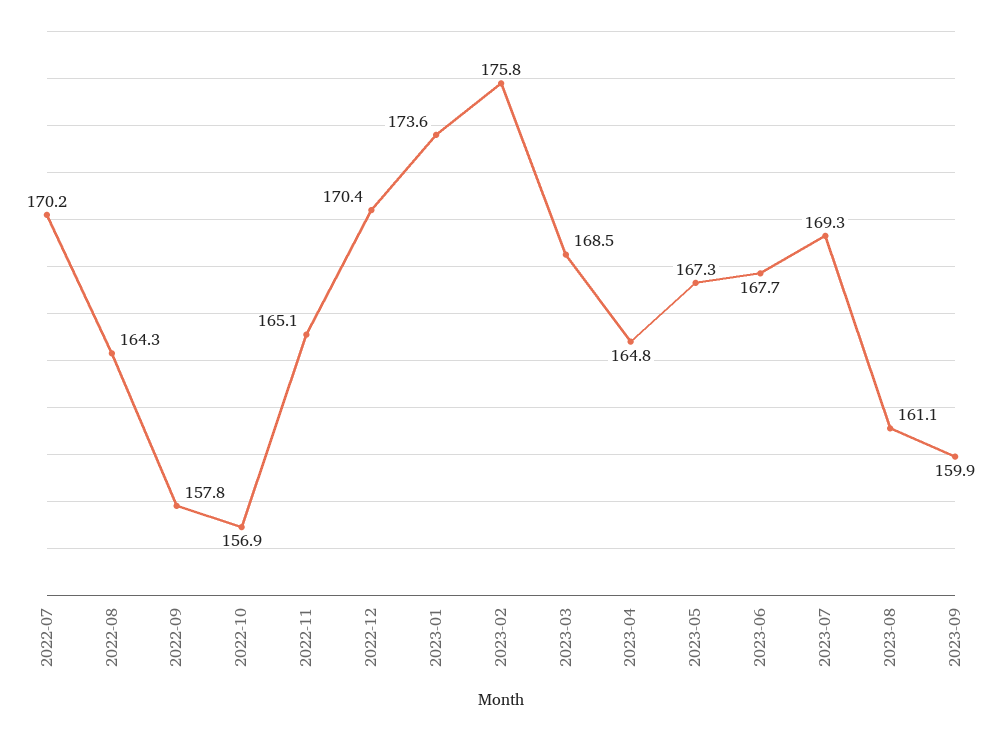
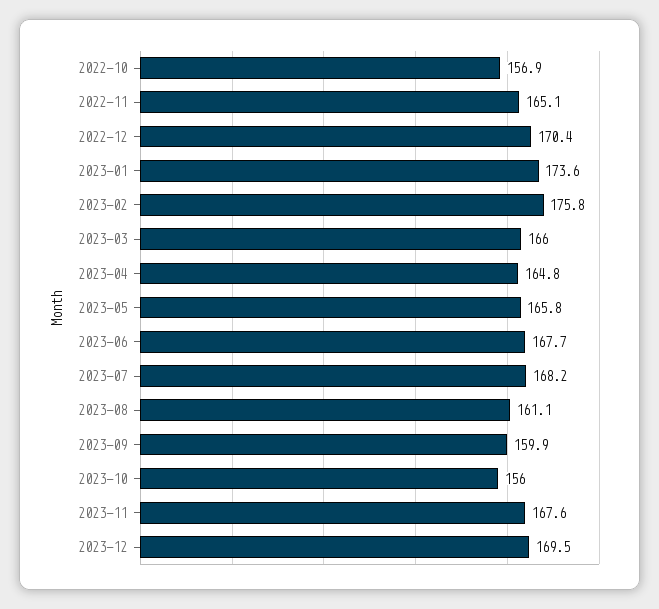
2022-07: 170.2 -> none
2022-08: 164.3 -> none
2022-09: 157.8 -> none
2023-03: 168.5 -> 166
2023-05: 167.3 -> 165.8
2023-07: 169.3 -> 168.2
2023-10: none -> 156
2023-11: none -> 167.6
2023-12: none -> 169.5

